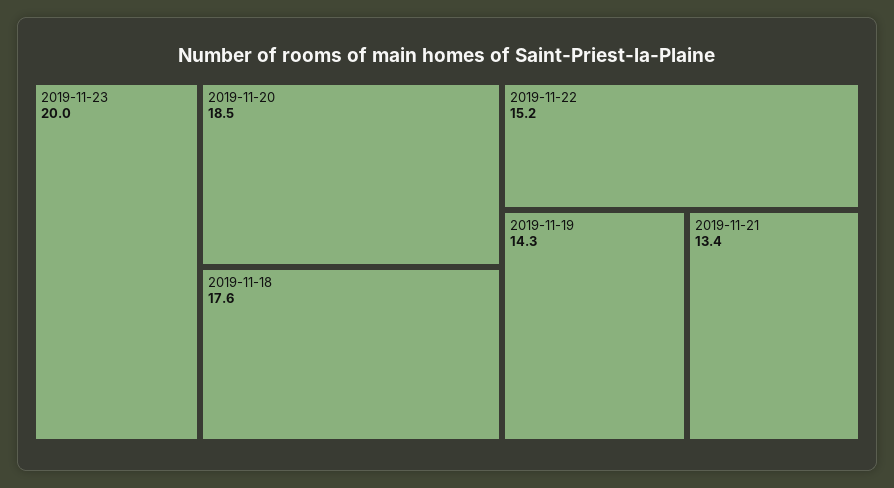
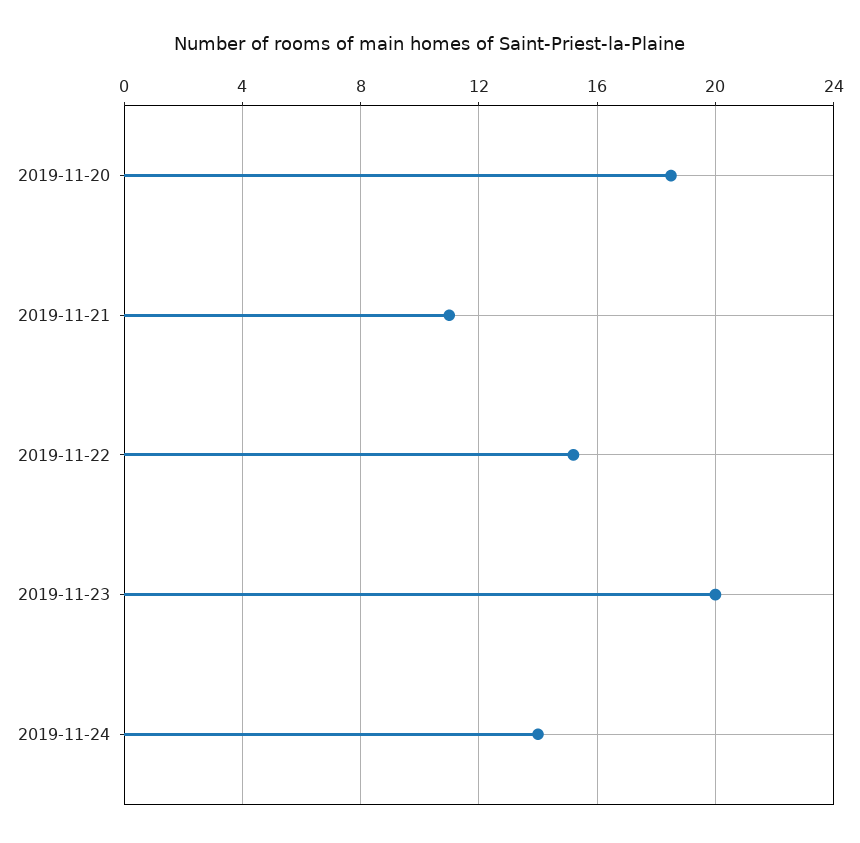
2019-11-18: 17.6 -> none
2019-11-19: 14.3 -> none
2019-11-21: 13.4 -> 11
2019-11-24: none -> 14

